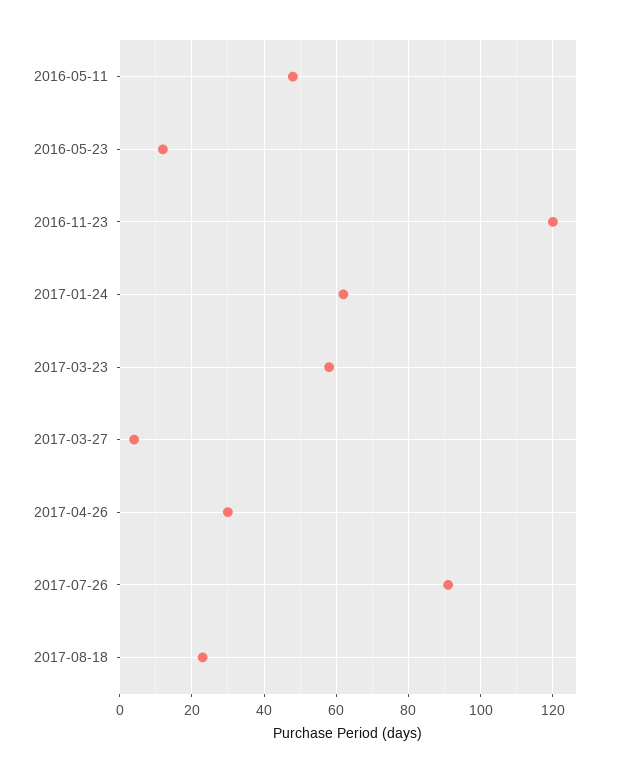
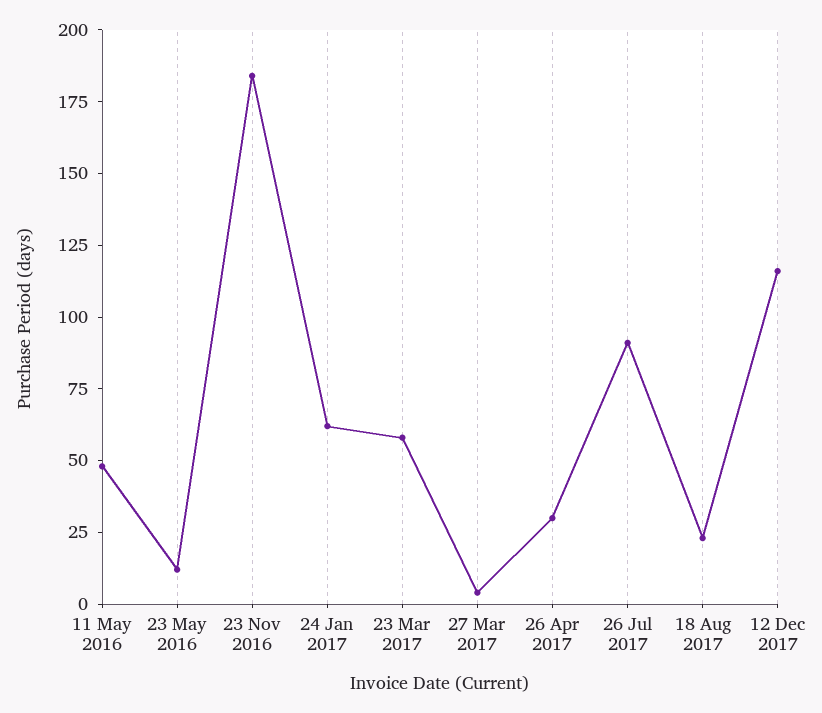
2016-11-23: 120 -> 185
12 Dec 2017: none -> 115

